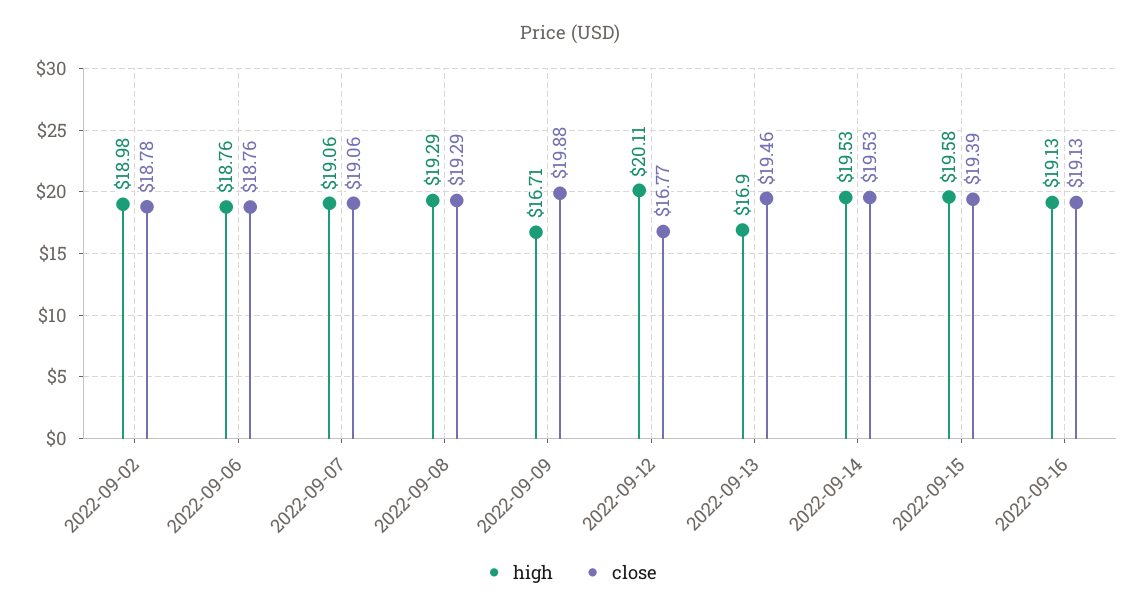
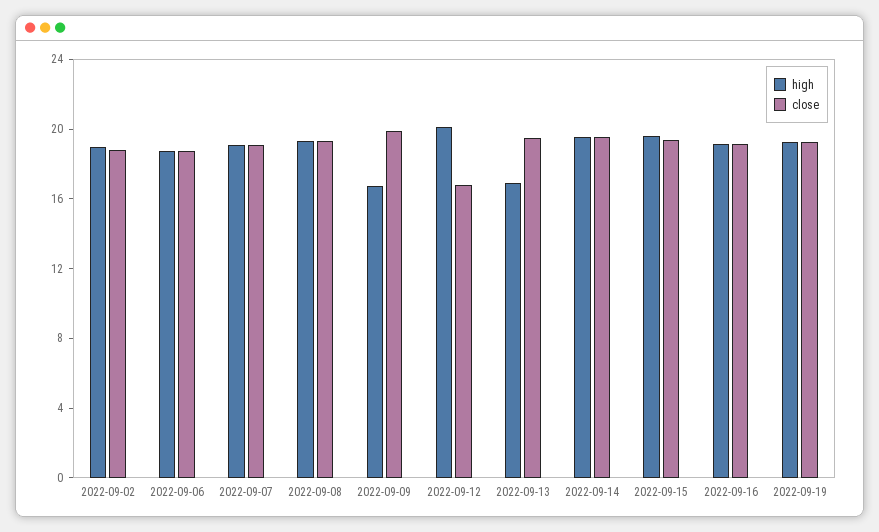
high, 2022-09-19: none -> 19
close, 2022-09-19: none -> 19

